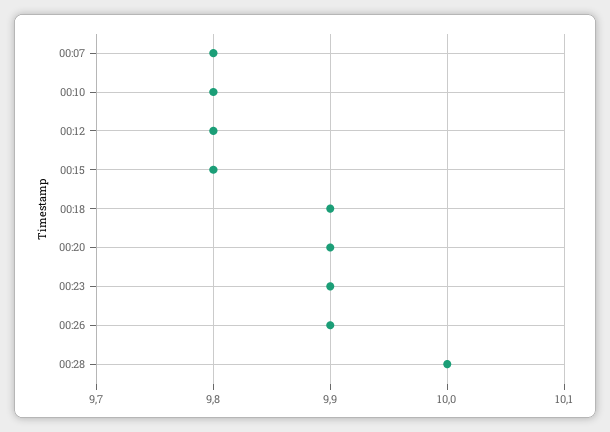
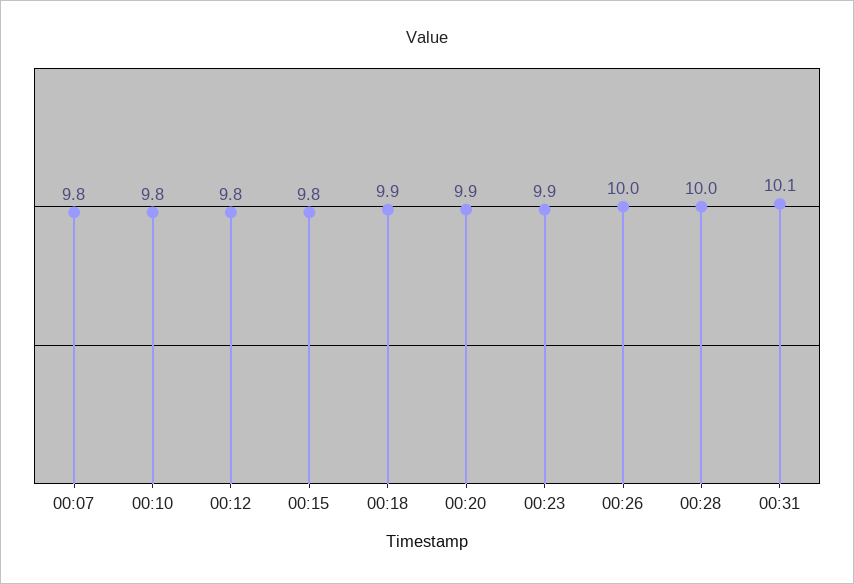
00:26: 9.9 -> 10
00:31: none -> 10.1

